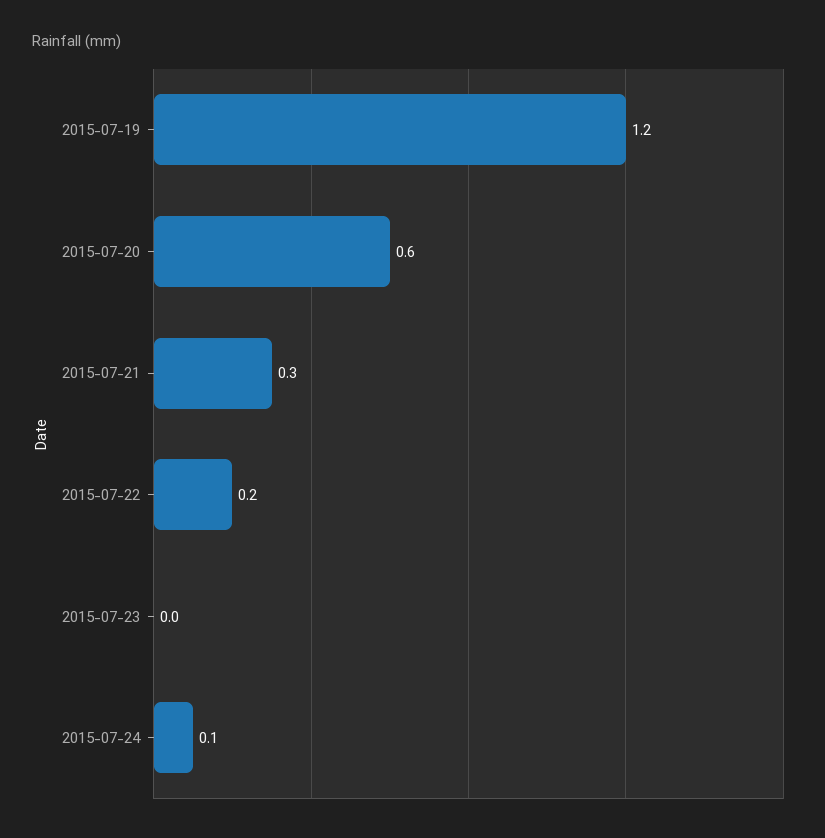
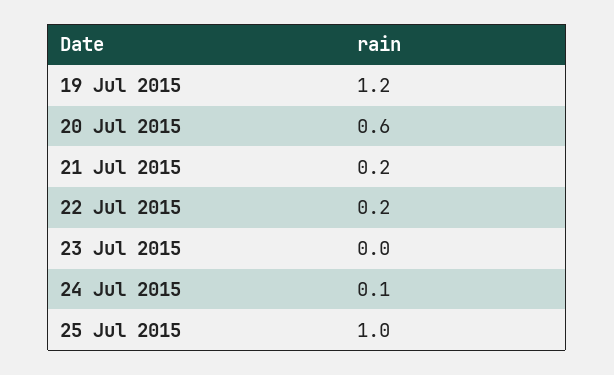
2015-07-21: 0.3 -> 0.2
25 Jul 2015: none -> 1

